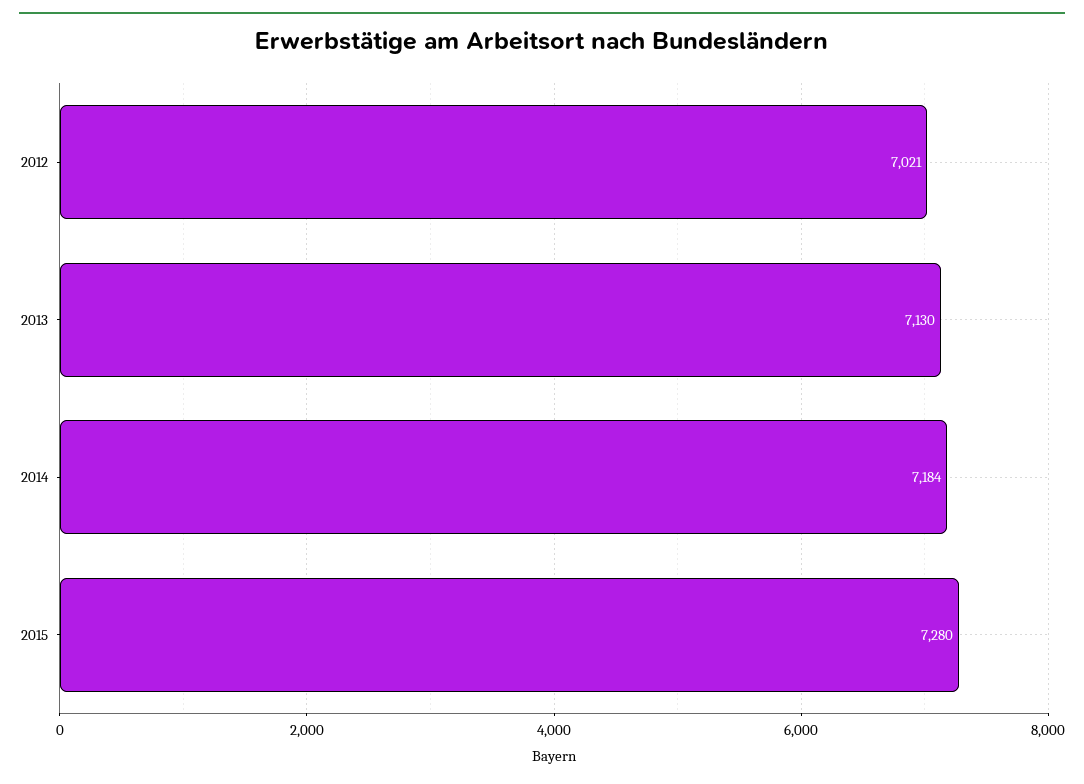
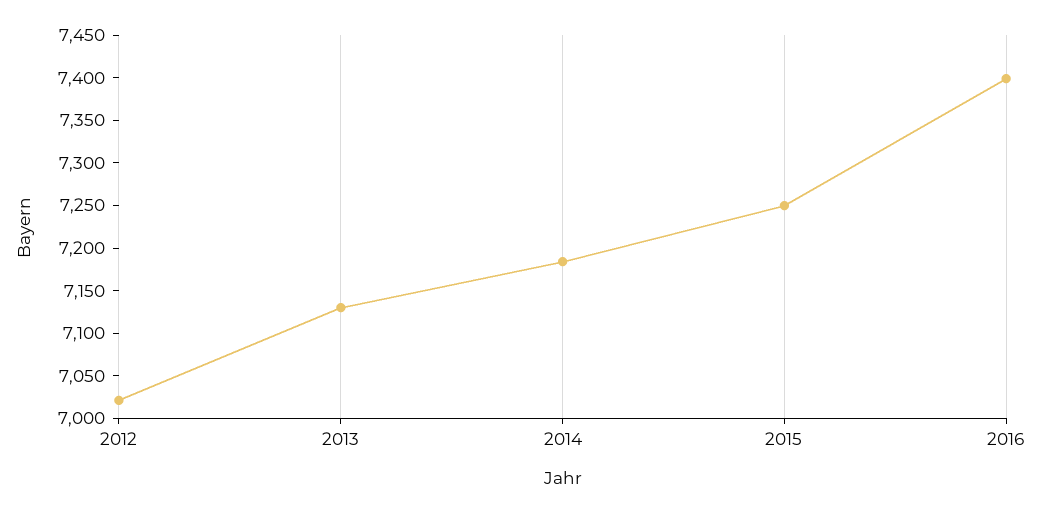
2015: 7280 -> 7250
2016: none -> 7400

